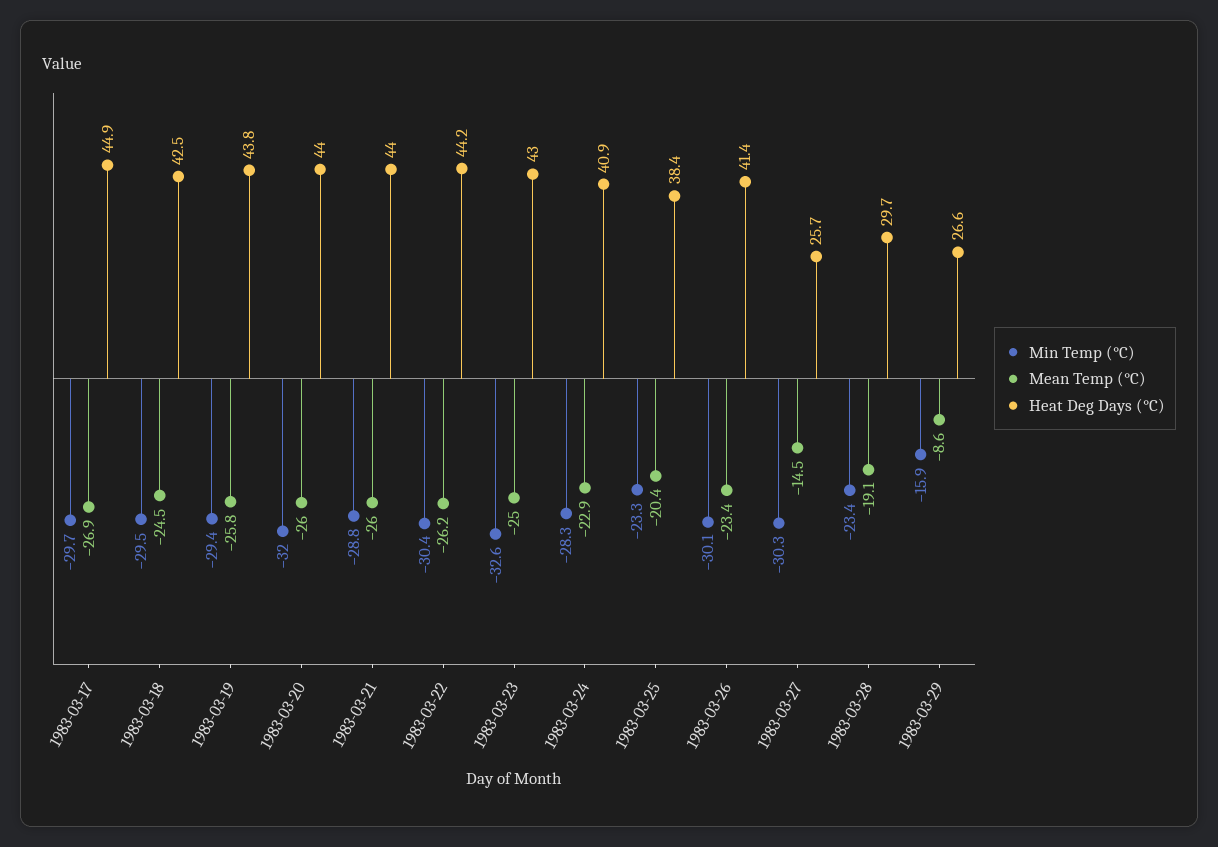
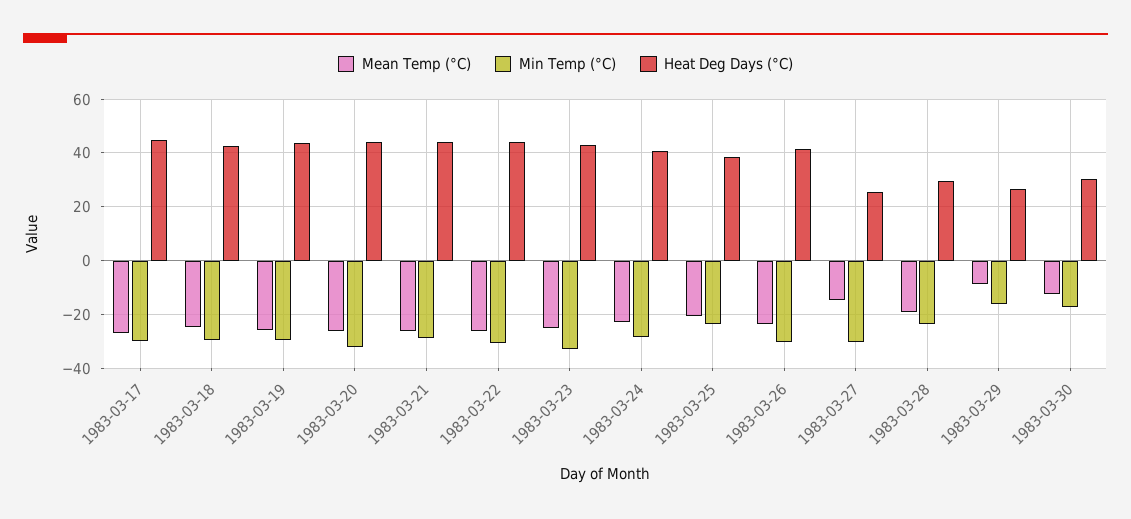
Mean Temp (°C), 1983-03-30: none -> -12.5
Min Temp (°C), 1983-03-30: none -> -17.5
Heat Deg Days (°C), 1983-03-30: none -> 30

